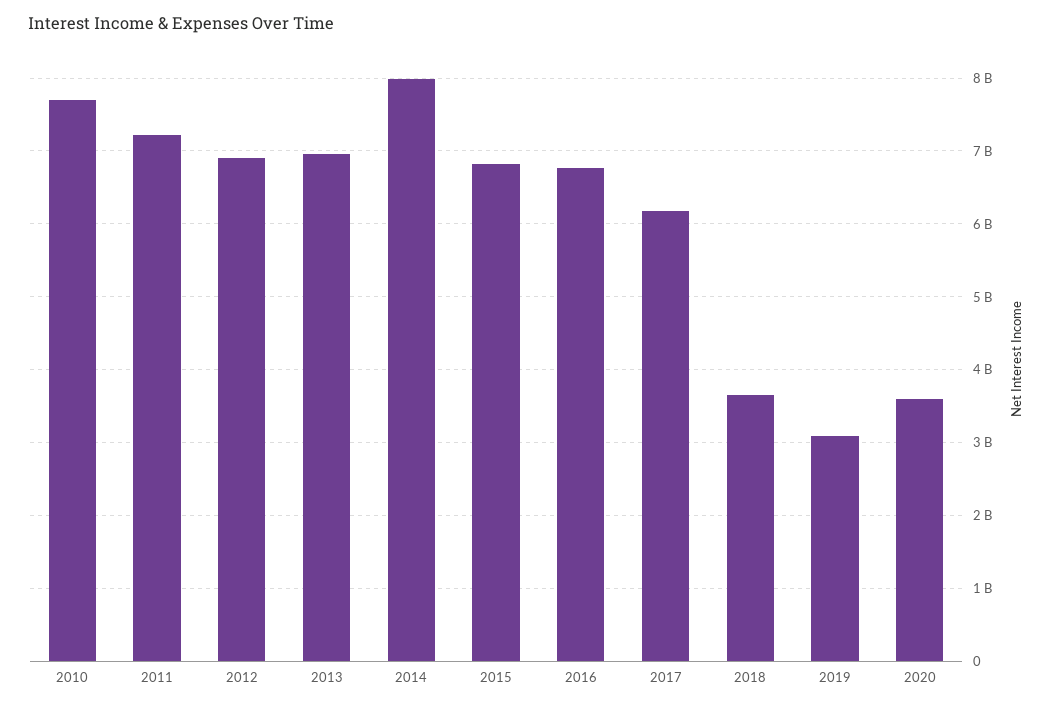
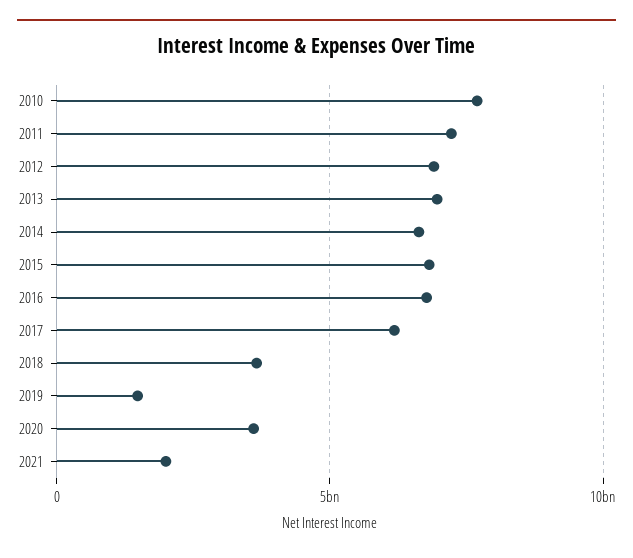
2014: 8000000000 -> 6500000000
2019: 3100000000 -> 1500000000
2021: none -> 2000000000

